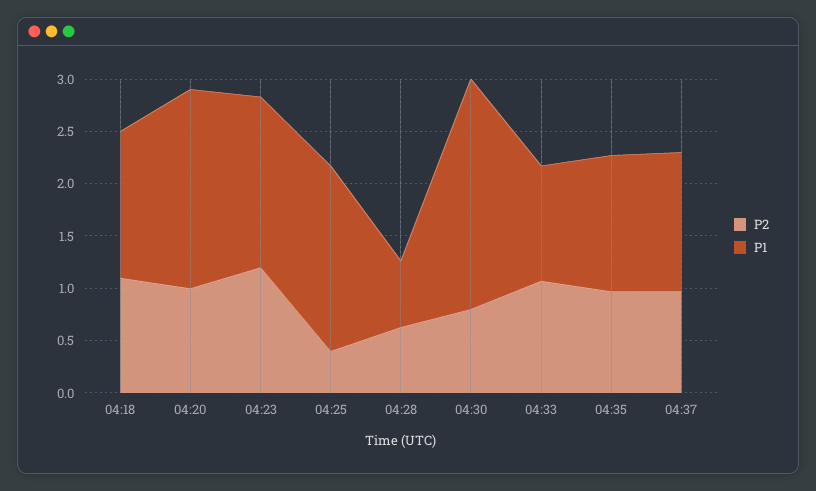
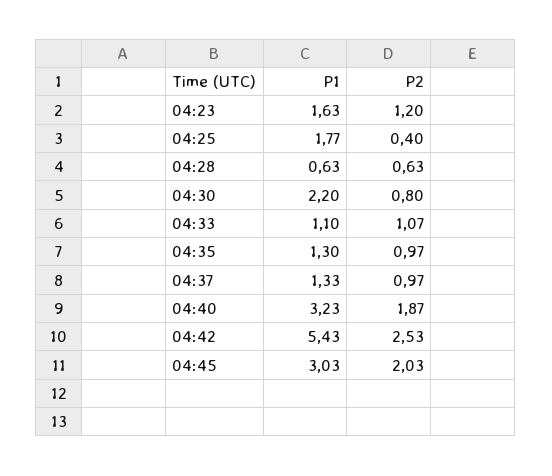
P2, 04:18: 1.1 -> none
P1, 04:18: 1.4 -> none
P2, 04:20: 1 -> none
P1, 04:20: 1.9 -> none
P1, 04:40: none -> 3.23
P2, 04:40: none -> 1.87
P1, 04:42: none -> 5.43
P2, 04:42: none -> 2.53
P1, 04:45: none -> 3.03
P2, 04:45: none -> 2.03

